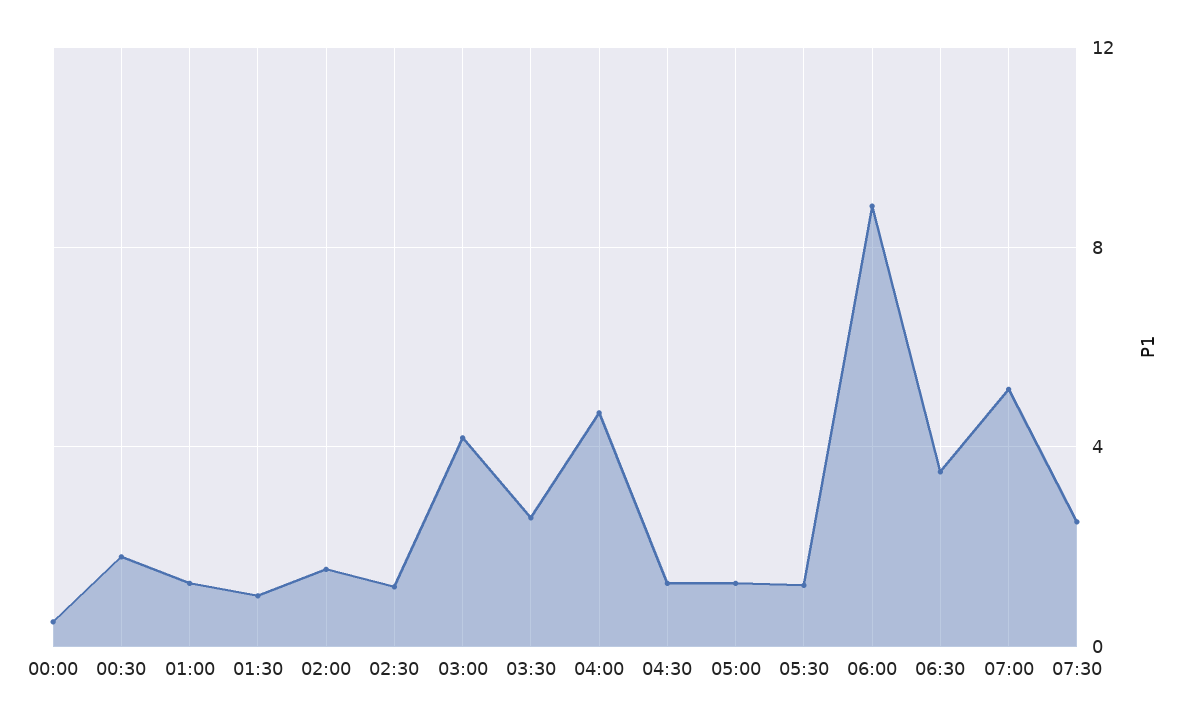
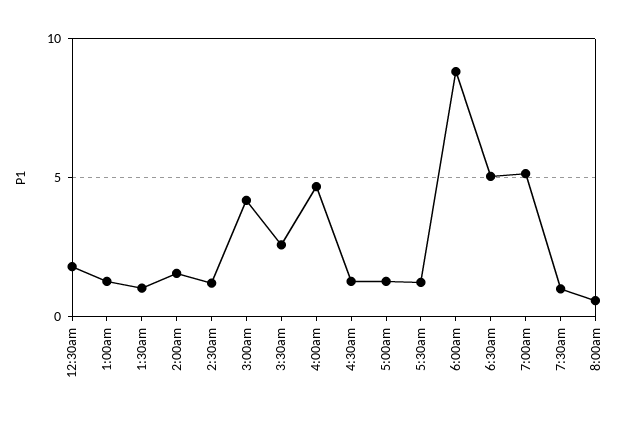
00:00: 0.5 -> none
06:30: 3.5 -> 5
07:30: 2.5 -> 1
8:00am: none -> 0.5

